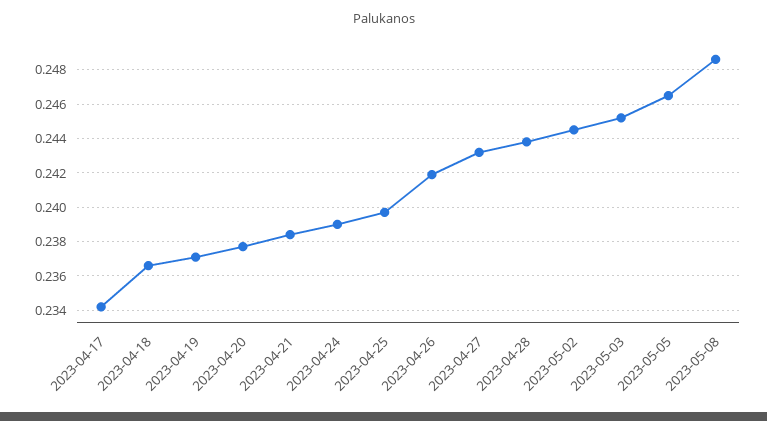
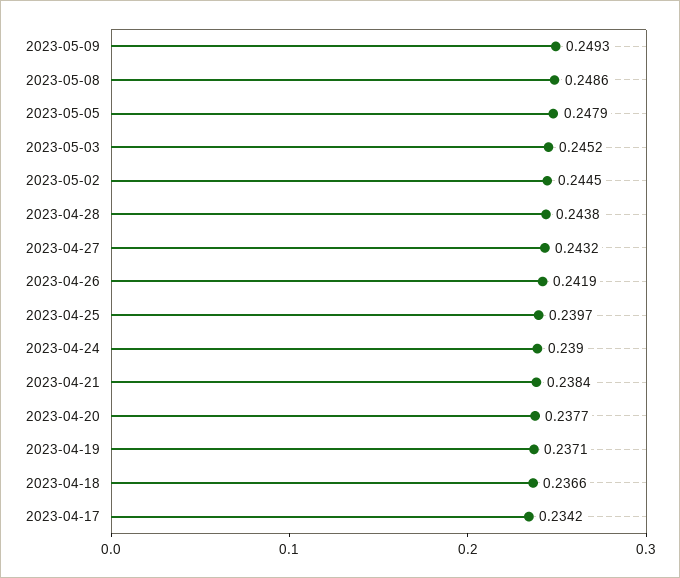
2023-05-05: 0.2465 -> 0.2479
2023-05-09: none -> 0.2493

